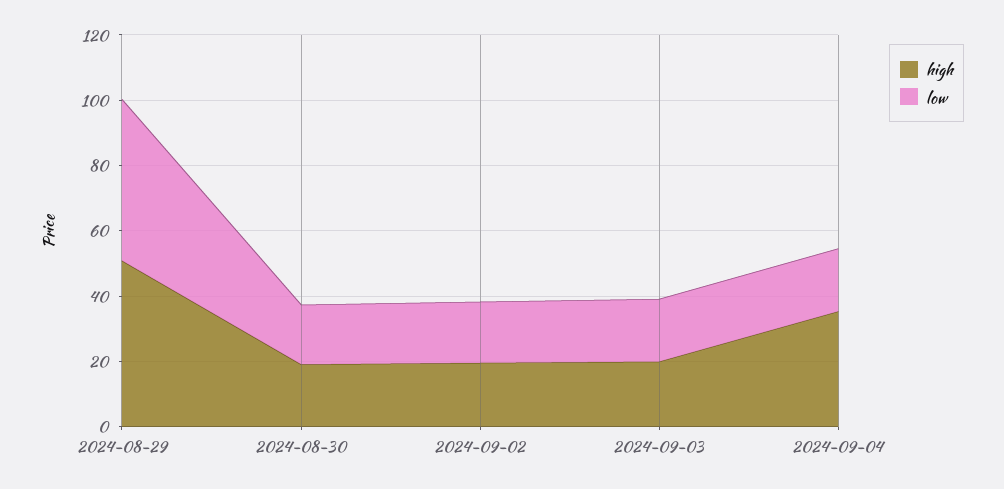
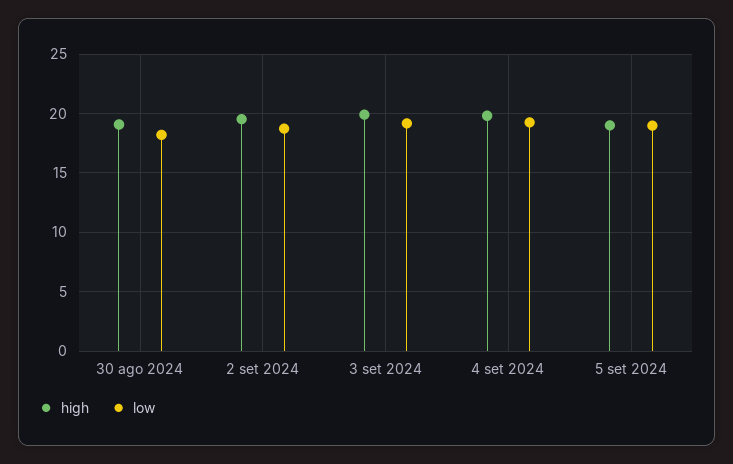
high, 2024-08-29: 50 -> none
low, 2024-08-29: 50 -> none
high, 2024-09-04: 35 -> 20
high, 5 set 2024: none -> 19
low, 5 set 2024: none -> 19

